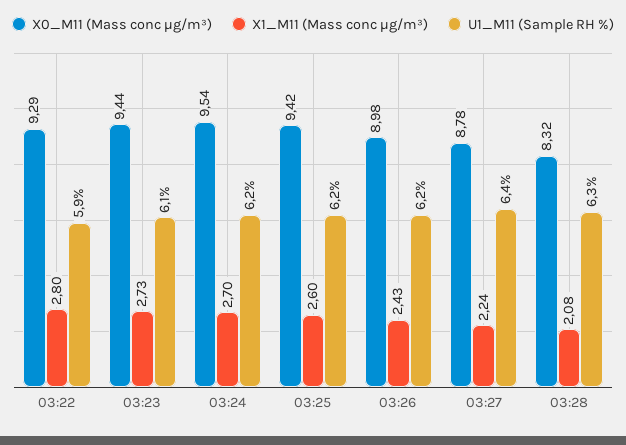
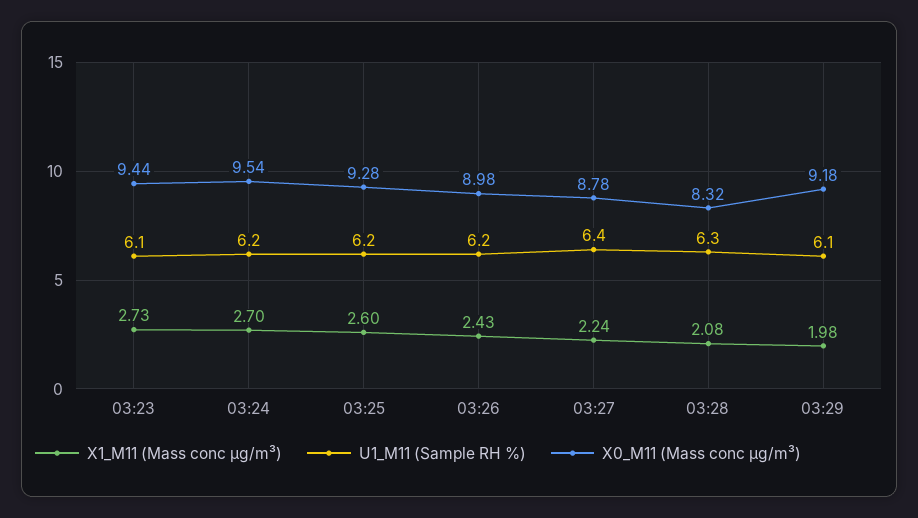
X0_M11 (Mass conc μg/m³), 03:22: 9.29 -> none
X1_M11 (Mass conc μg/m³), 03:22: 2.8 -> none
U1_M11 (Sample RH %), 03:22: 5.9 -> none
X0_M11 (Mass conc μg/m³), 03:25: 9.42 -> 9.28
X1_M11 (Mass conc μg/m³), 03:29: none -> 1.98
U1_M11 (Sample RH %), 03:29: none -> 6.1
X0_M11 (Mass conc μg/m³), 03:29: none -> 9.18

